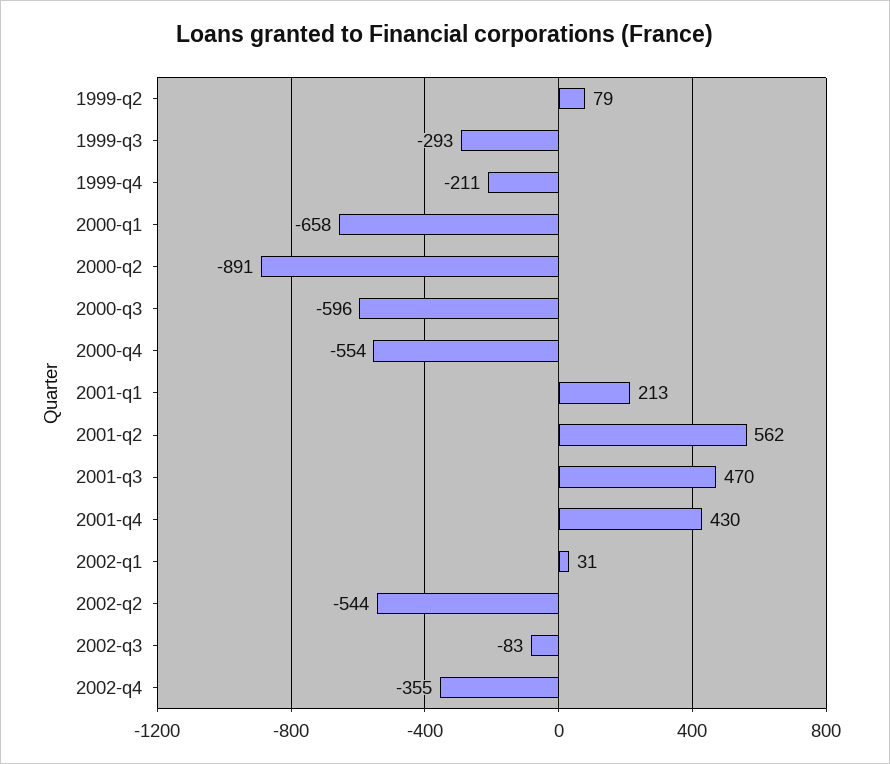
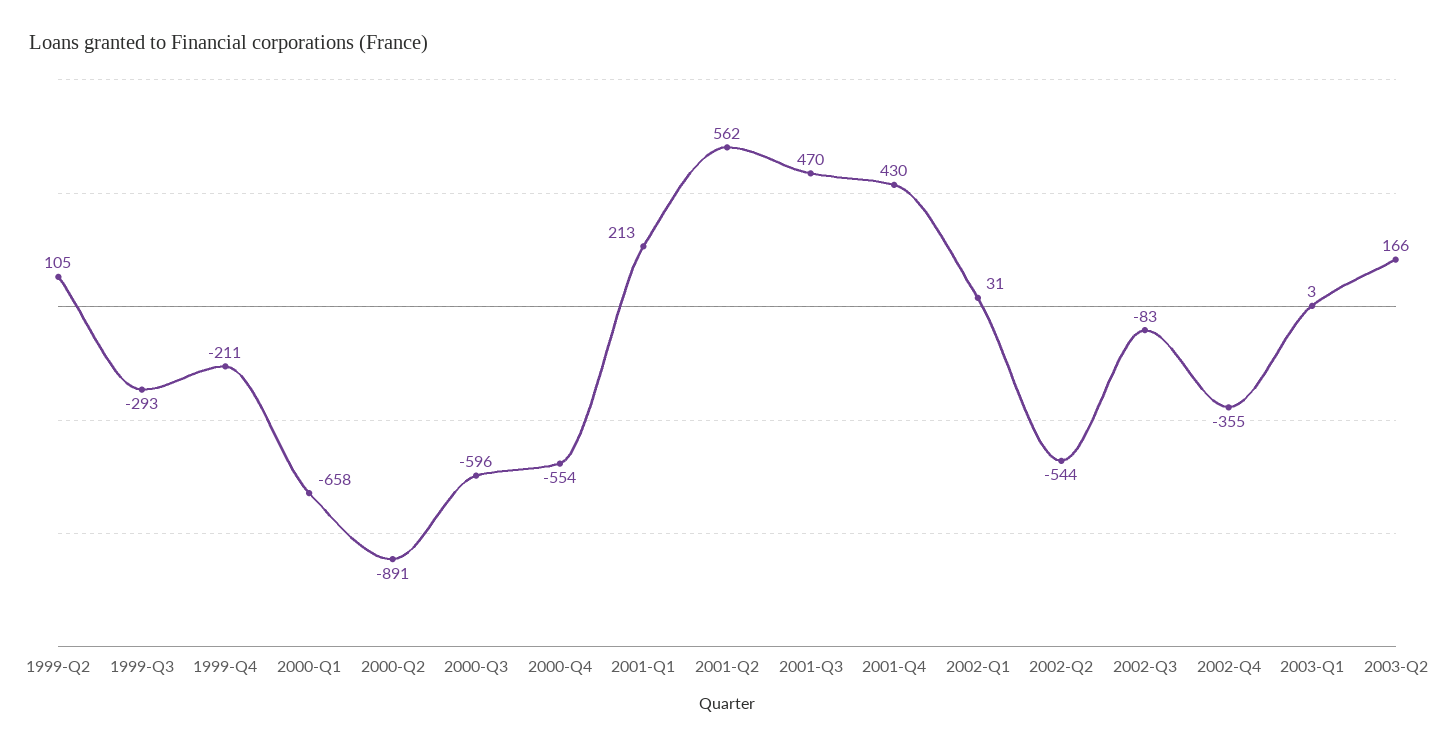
1999-q2: 79 -> 105
2003-Q1: none -> 3
2003-Q2: none -> 166

